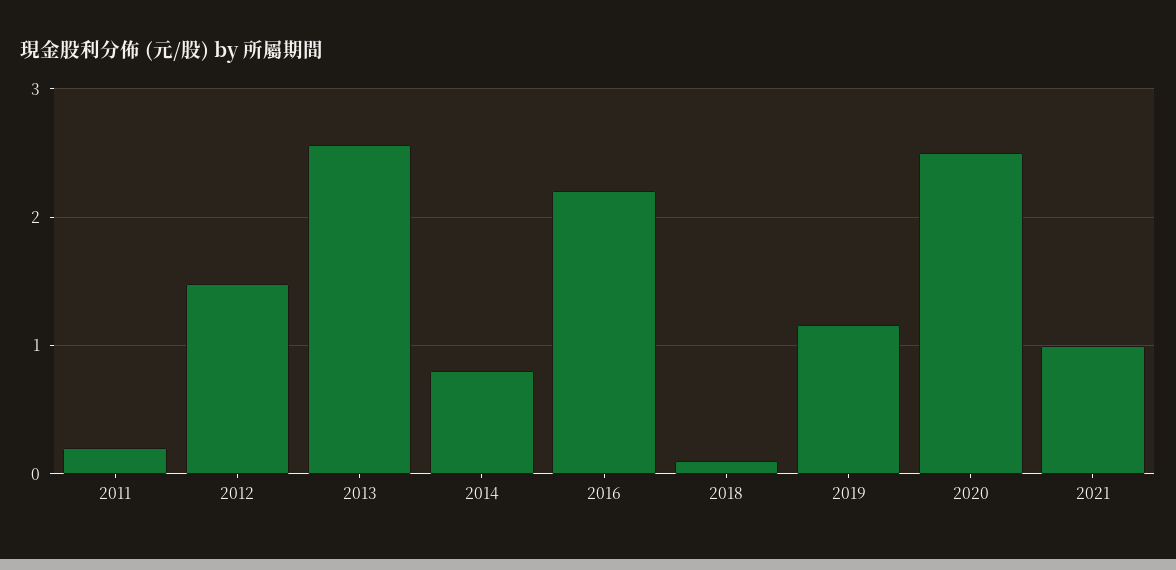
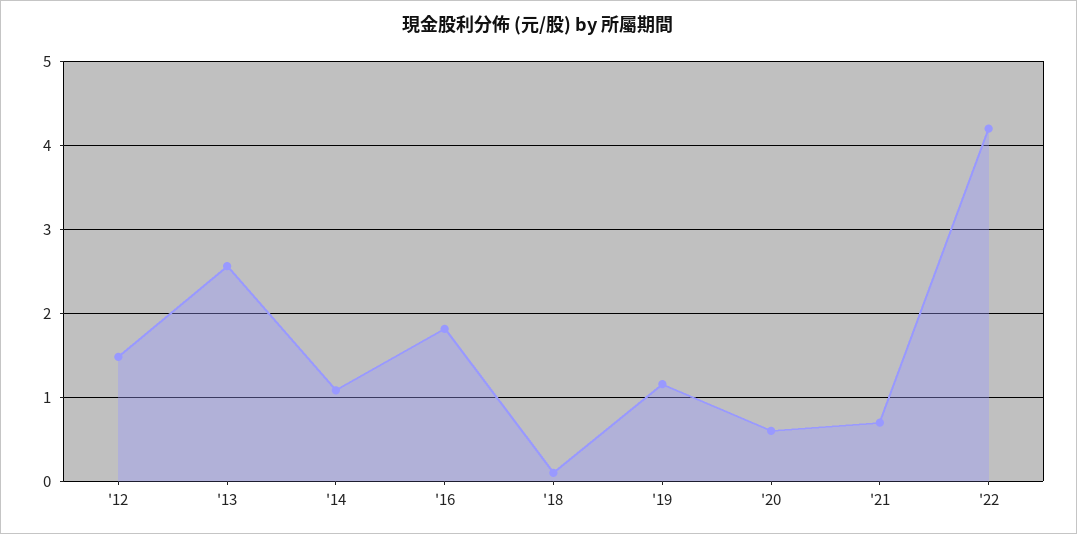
2011: 0.2 -> none
2014: 0.8 -> 1.1
2016: 2.2 -> 1.8
2020: 2.5 -> 0.6
2021: 1 -> 0.7
'22: none -> 4.2

